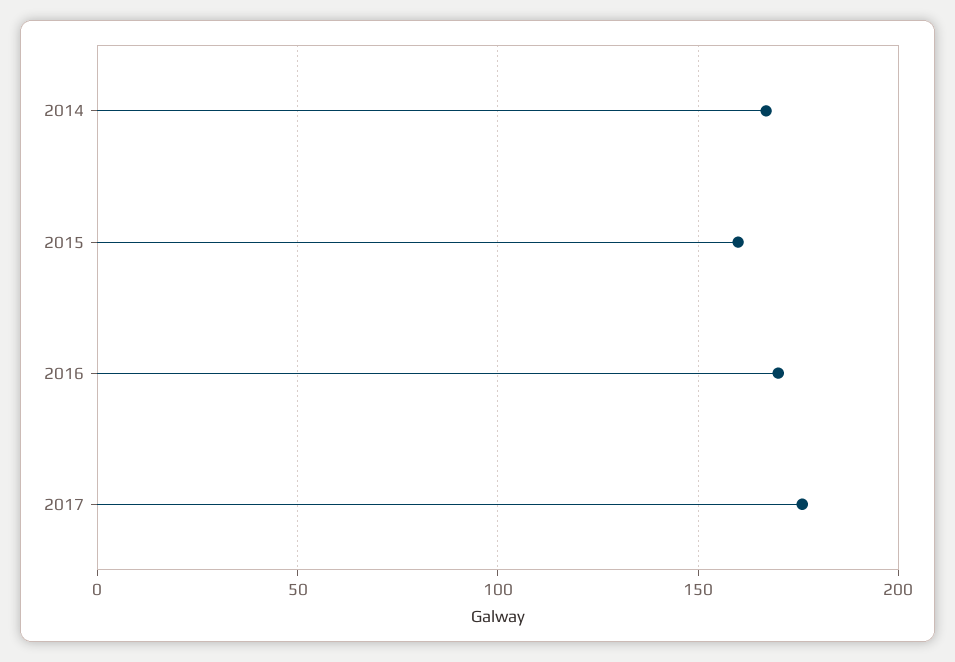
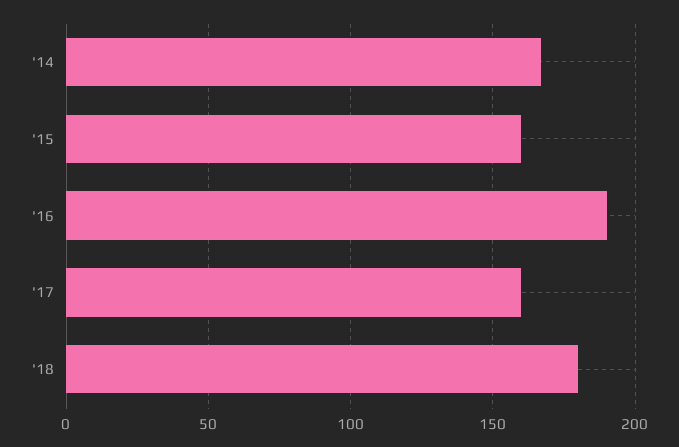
2016: 170 -> 190
2017: 175 -> 160
'18: none -> 180

